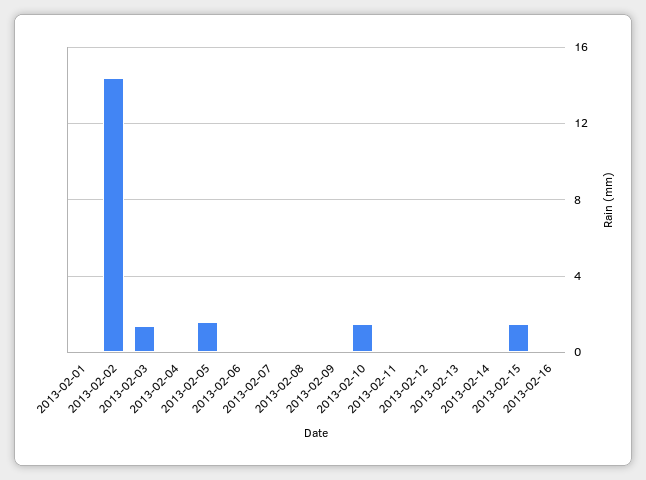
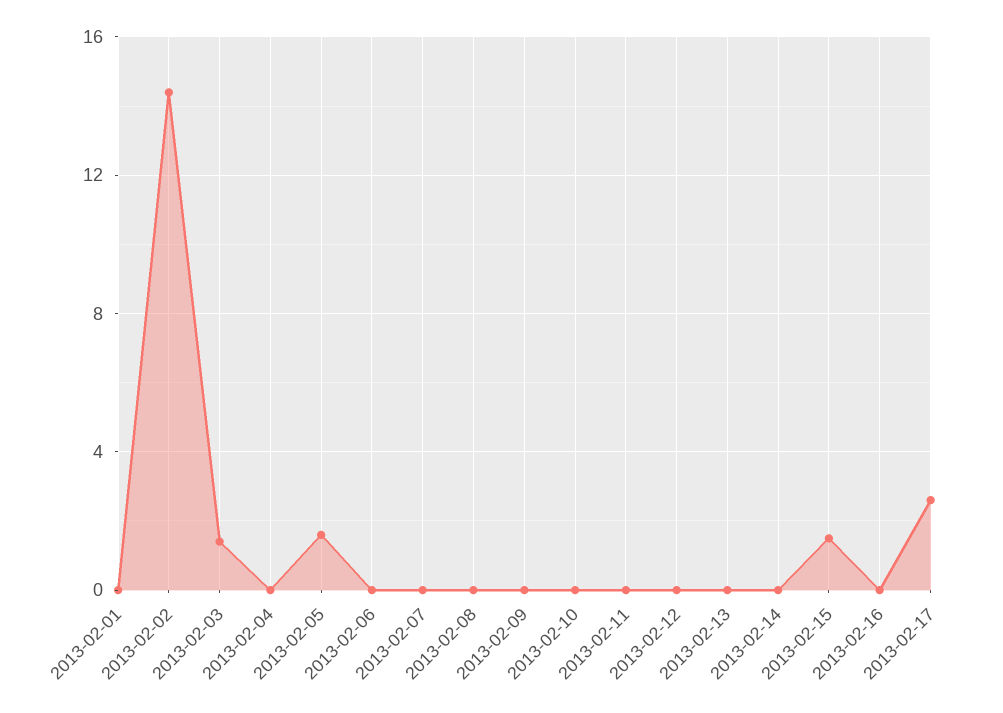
2013-02-10: 1.5 -> 0
2013-02-17: none -> 2.5

